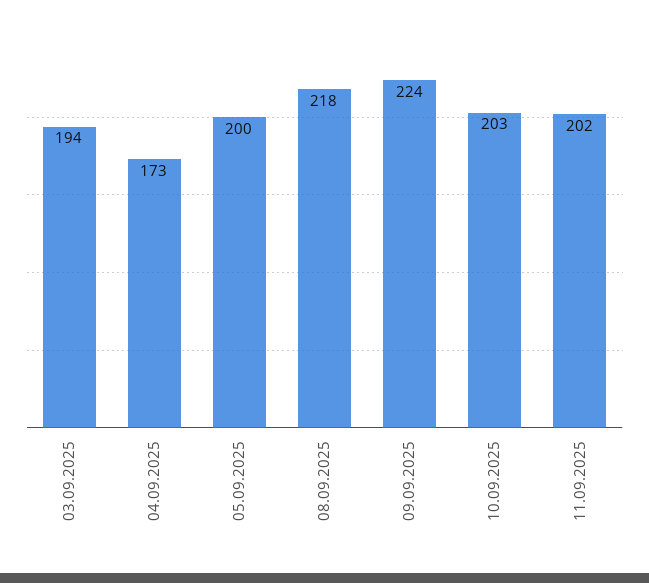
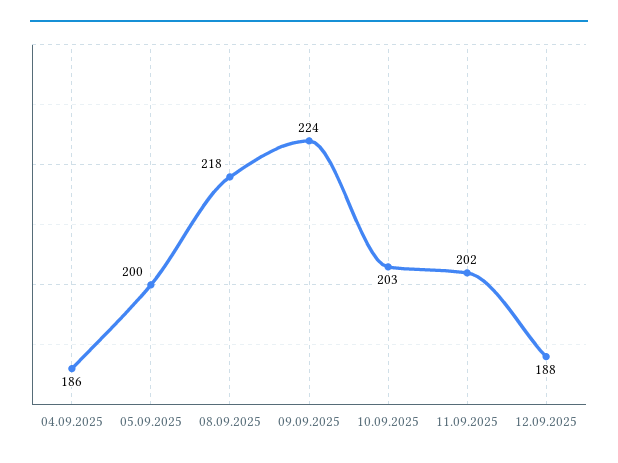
03.09.2025: 194 -> none
04.09.2025: 173 -> 186
12.09.2025: none -> 188

